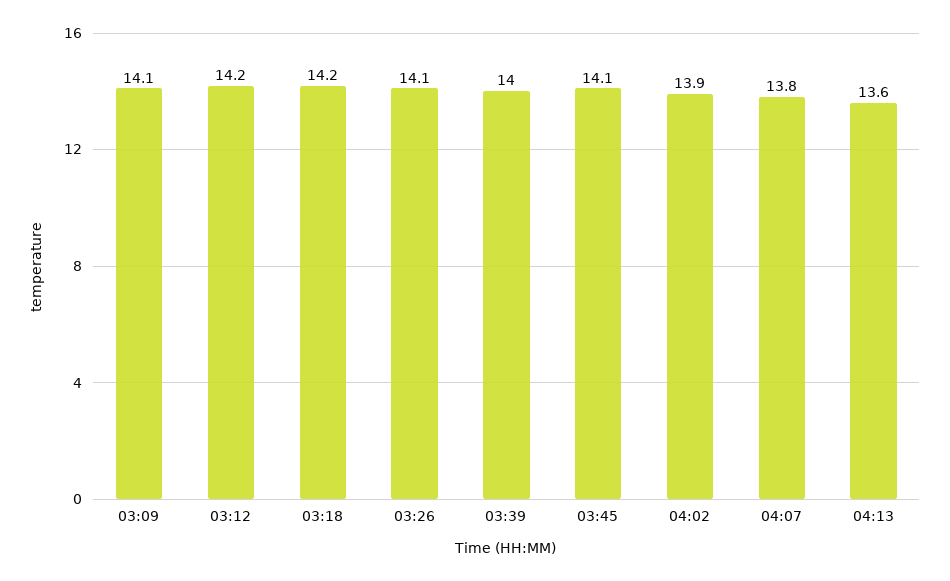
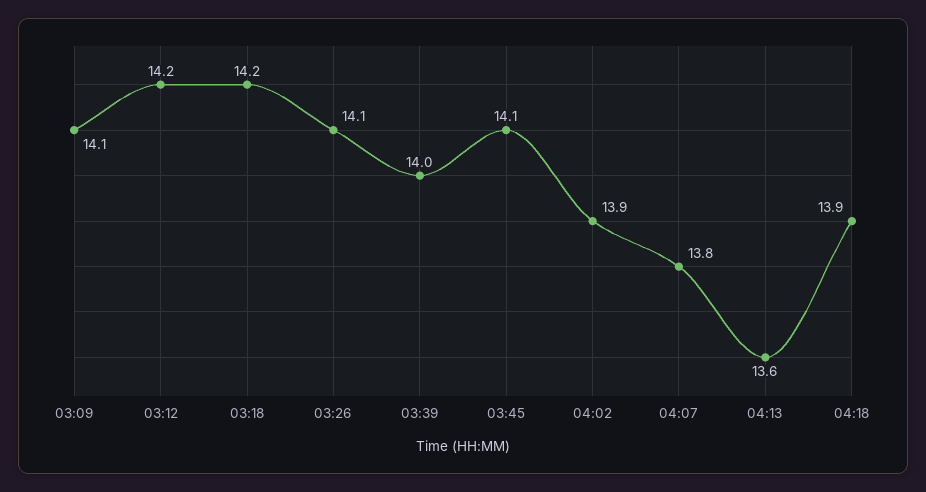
04:18: none -> 13.9

